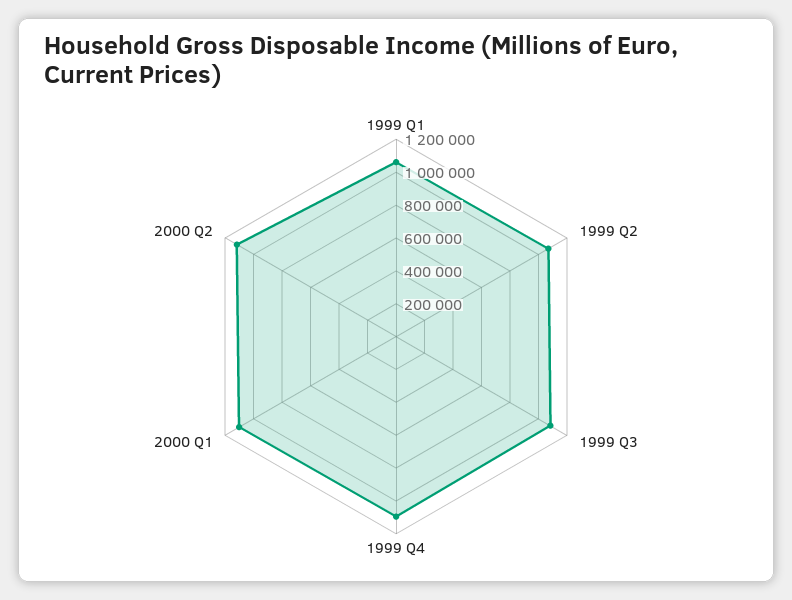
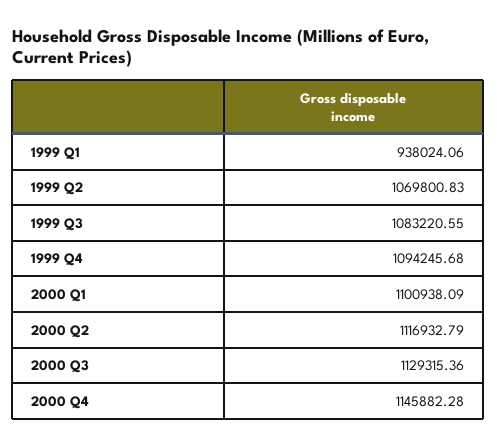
1999 Q1: 1050000 -> 938024.06
2000 Q3: none -> 1129315.36
2000 Q4: none -> 1145882.28

